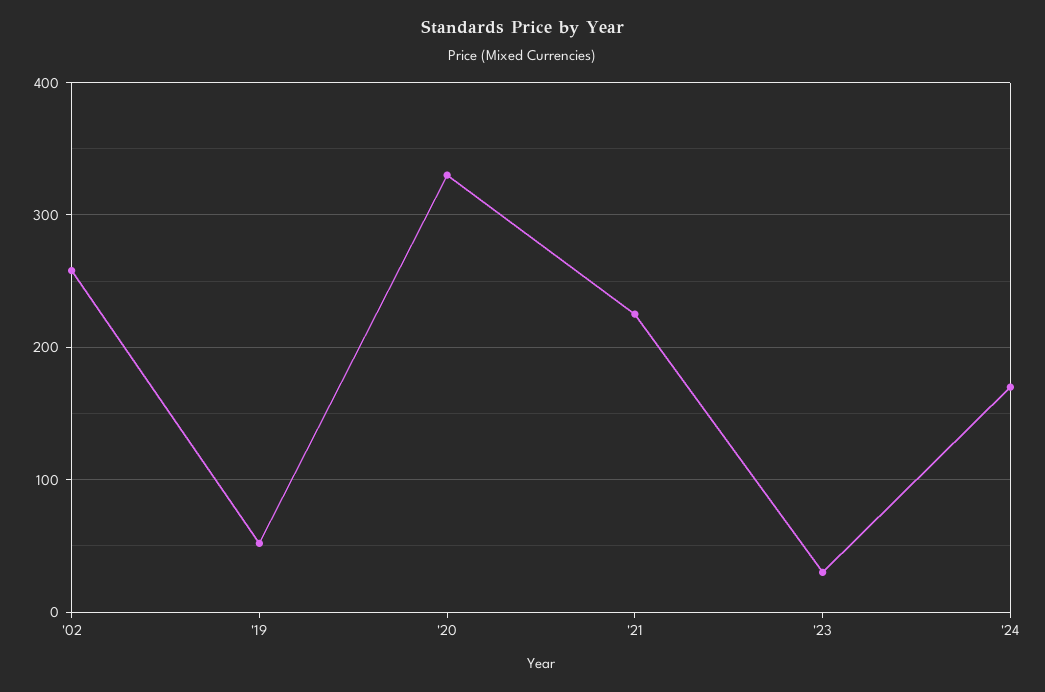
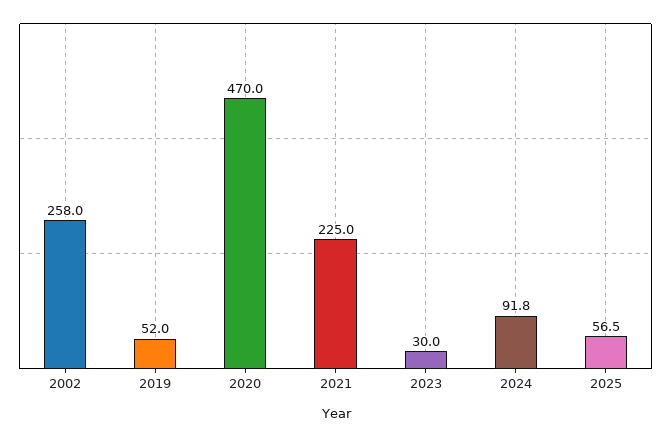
'20: 330 -> 470
'24: 170 -> 91.8
2025: none -> 56.5

